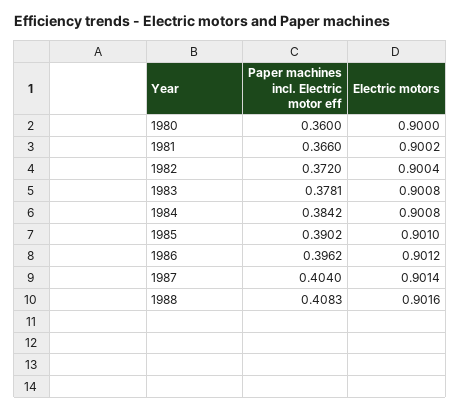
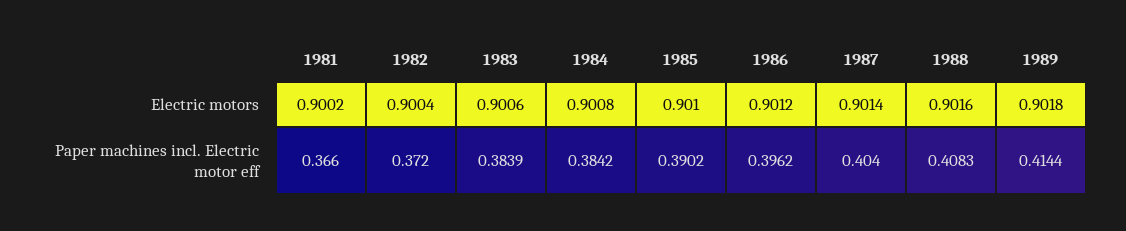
Paper machines incl. Electric motor eff, 1980: 0.36 -> none
Electric motors, 1980: 0.9 -> none
Paper machines incl. Electric motor eff, 1983: 0.3781 -> 0.3839
Electric motors, 1983: 0.9008 -> 0.9006
Electric motors, 1989: none -> 0.9018
Paper machines incl. Electric motor eff, 1989: none -> 0.4144

